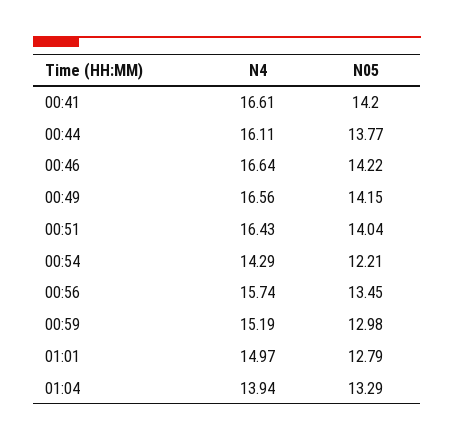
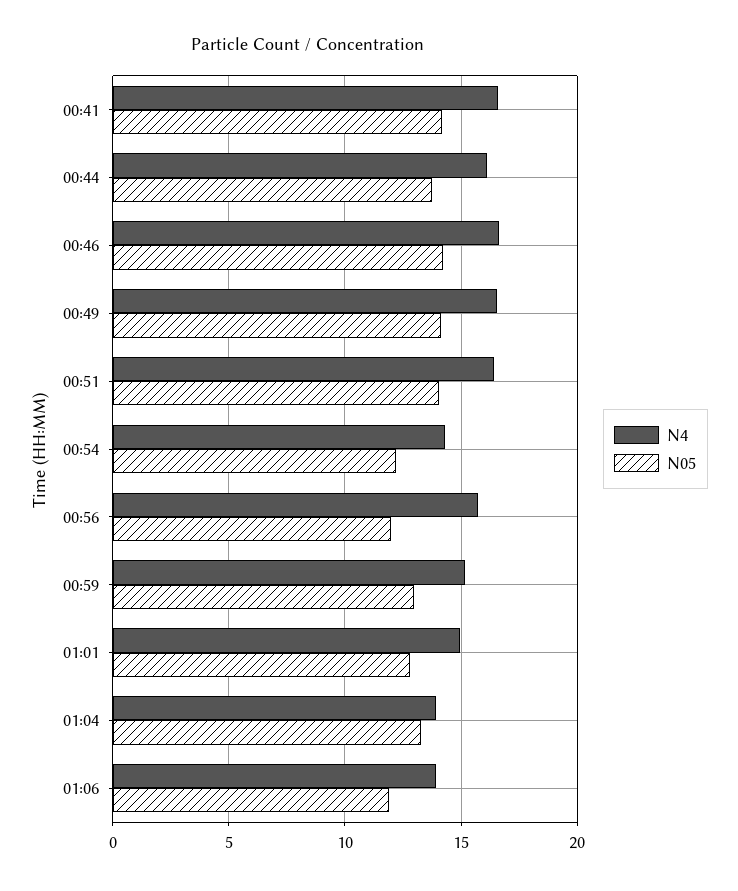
N05, 00:56: 13.45 -> 12
N4, 01:06: none -> 14
N05, 01:06: none -> 12

